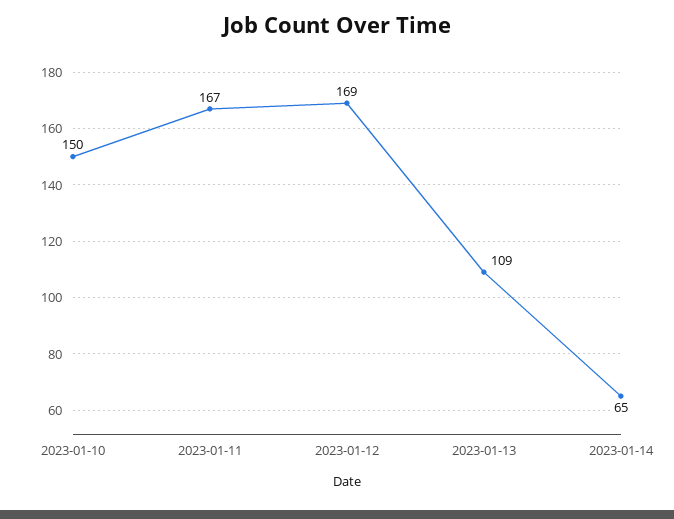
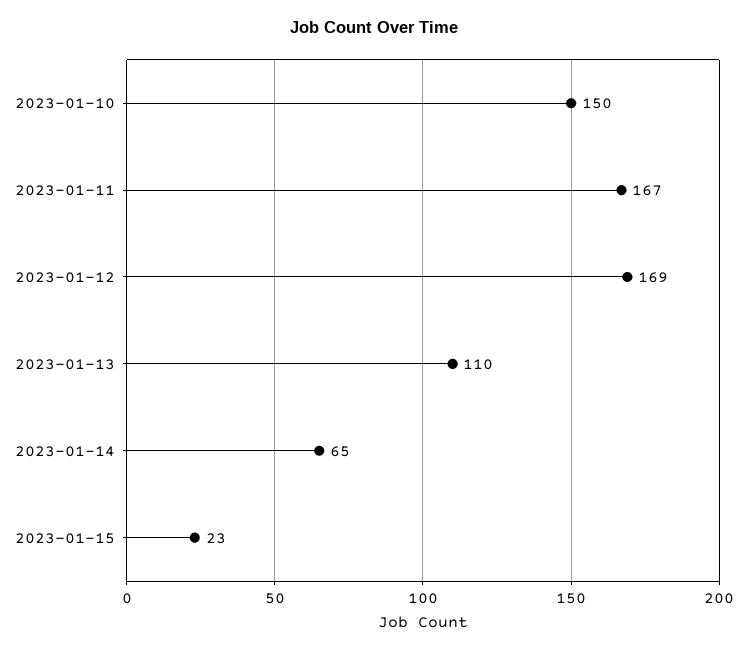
2023-01-13: 109 -> 110
2023-01-15: none -> 23

